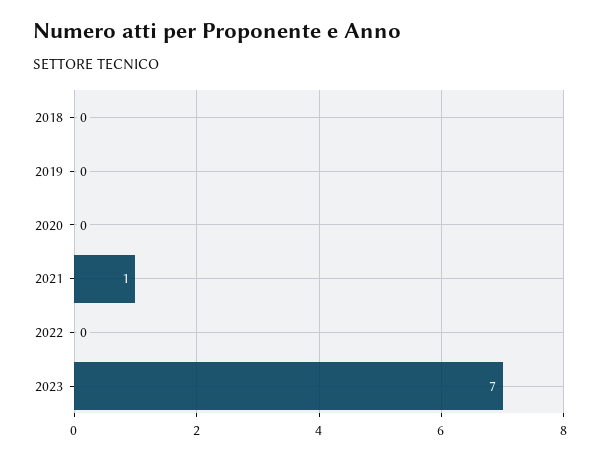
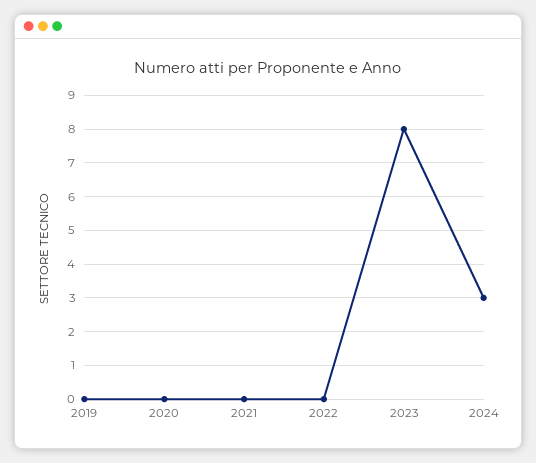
2018: 0 -> none
2021: 1 -> 0
2023: 7 -> 8
2024: none -> 3

